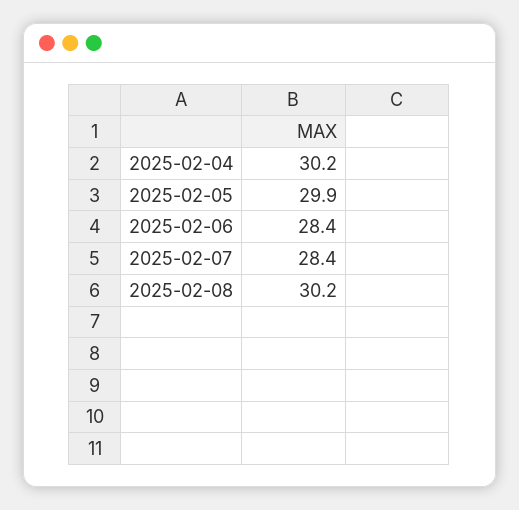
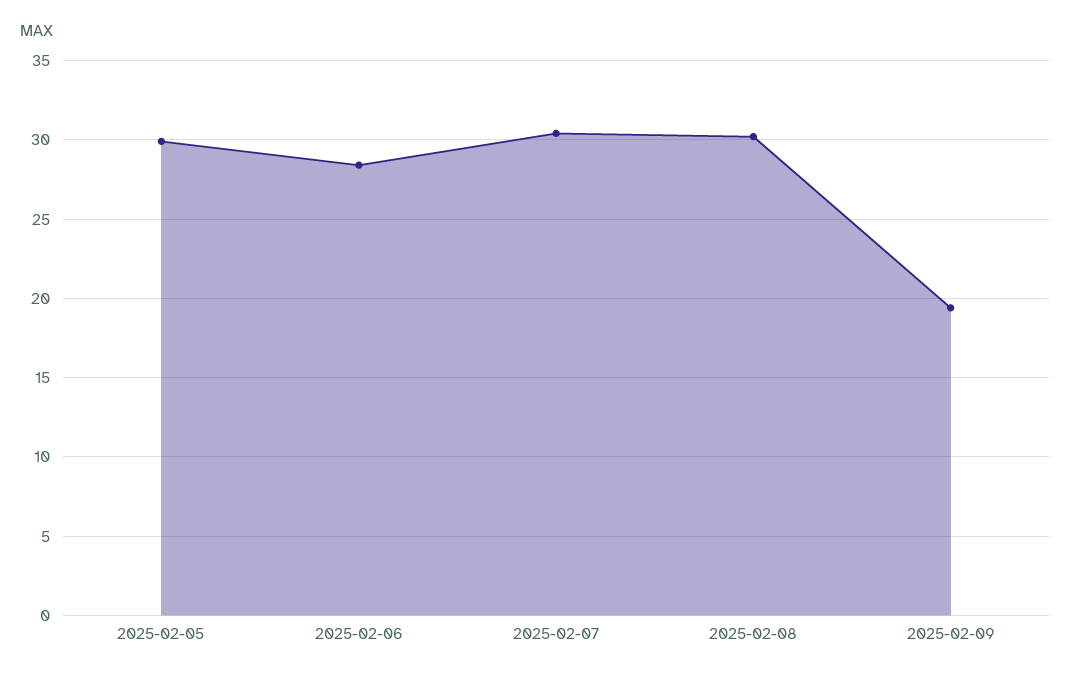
2025-02-04: 30.2 -> none
2025-02-07: 28.4 -> 30.5
2025-02-09: none -> 19.5

